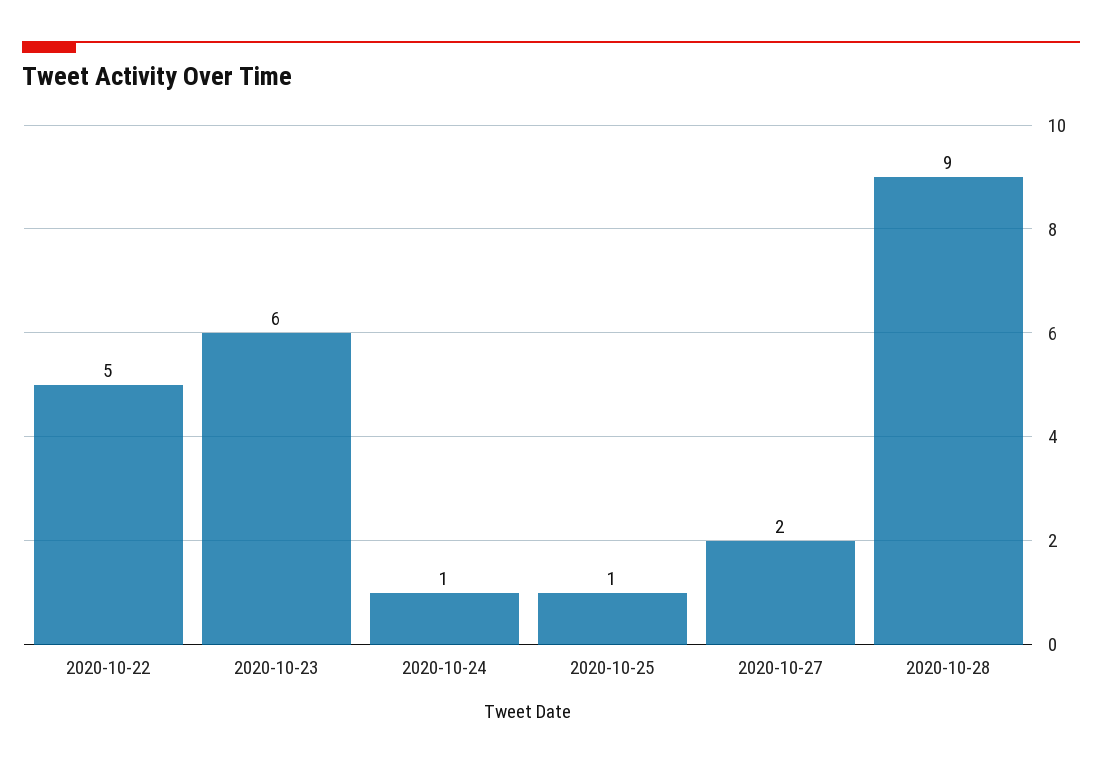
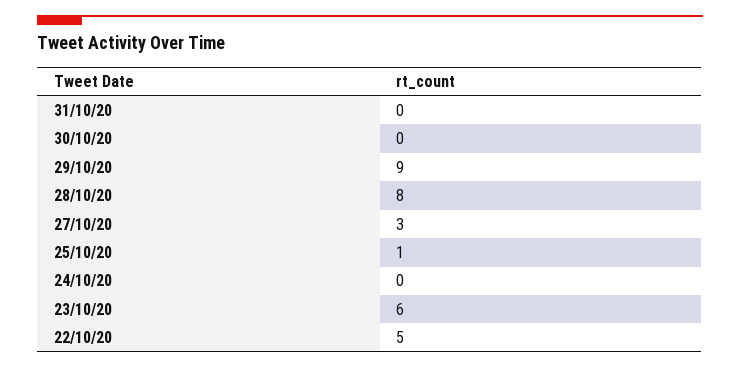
2020-10-24: 1 -> 0
2020-10-27: 2 -> 3
2020-10-28: 9 -> 8
31/10/20: none -> 0
30/10/20: none -> 0
29/10/20: none -> 9

